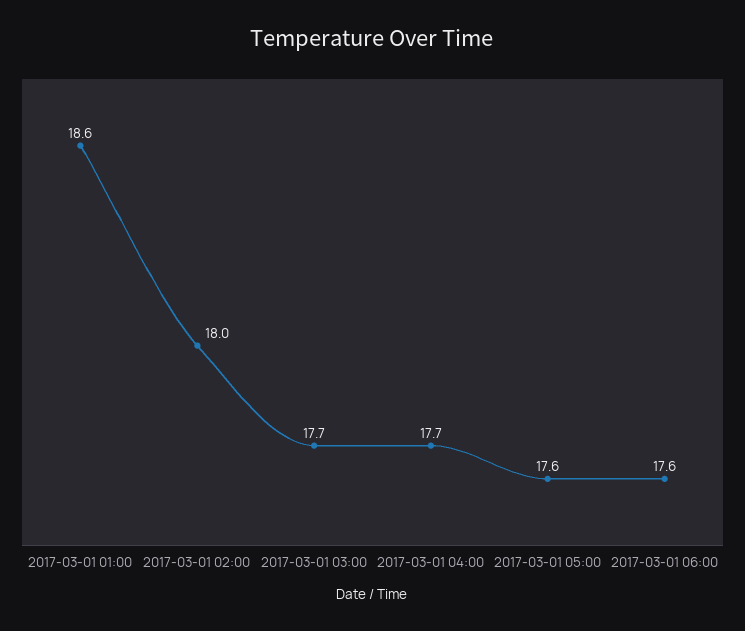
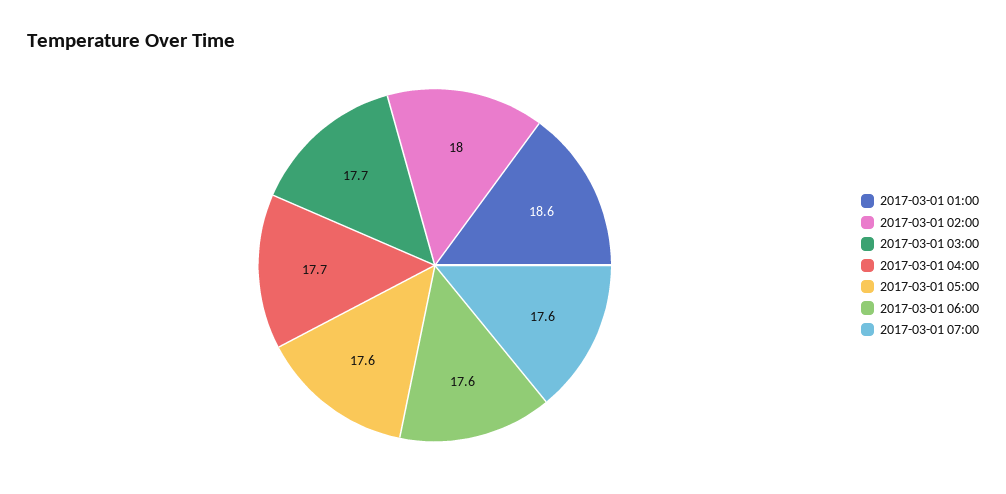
2017-03-01 07:00: none -> 17.6

